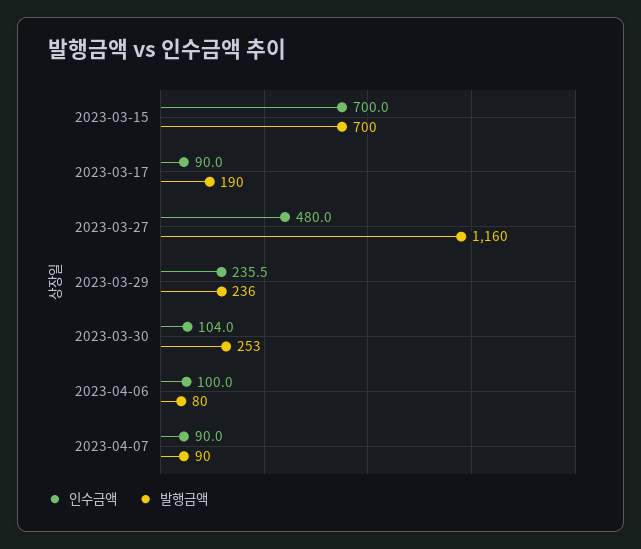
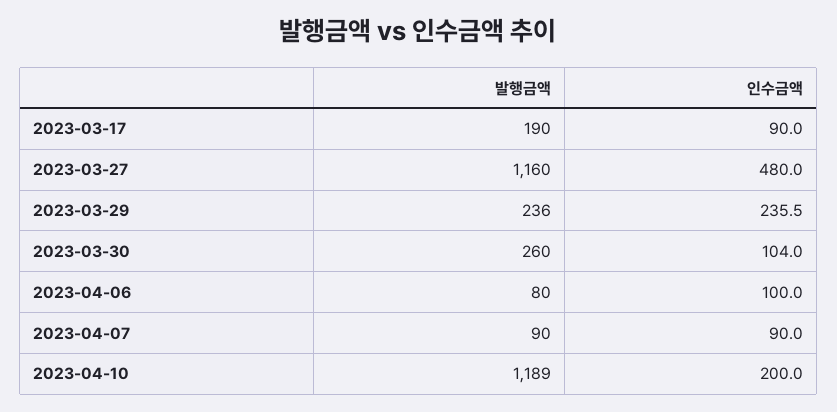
인수금액, 2023-03-15: 700 -> none
발행금액, 2023-03-15: 700 -> none
발행금액, 2023-03-30: 253 -> 260
발행금액, 2023-04-10: none -> 1189
인수금액, 2023-04-10: none -> 200

